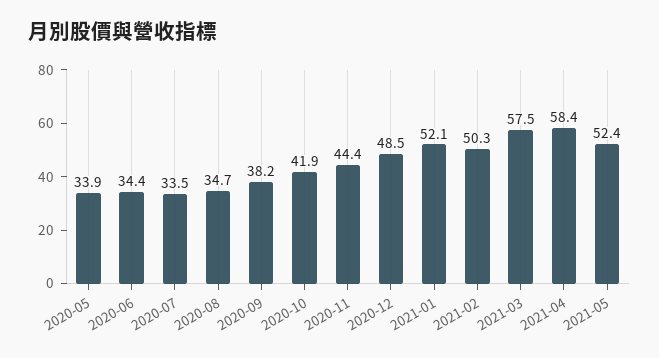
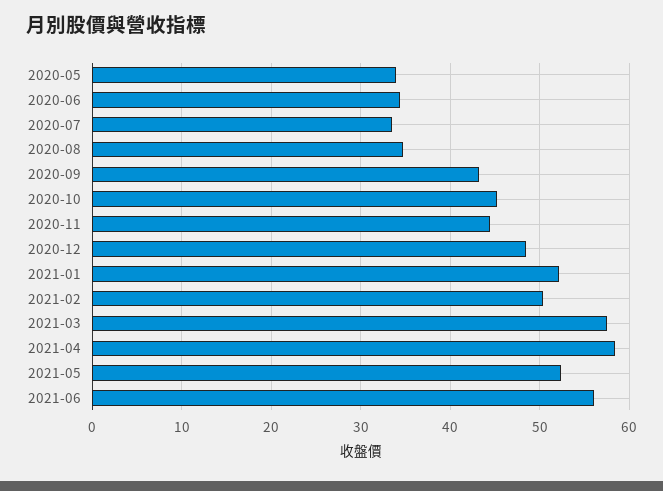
2020-09: 38.2 -> 43
2020-10: 41.9 -> 45
2021-06: none -> 56

